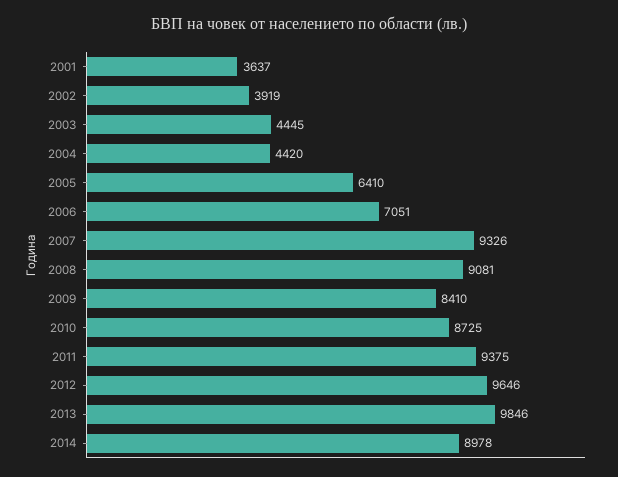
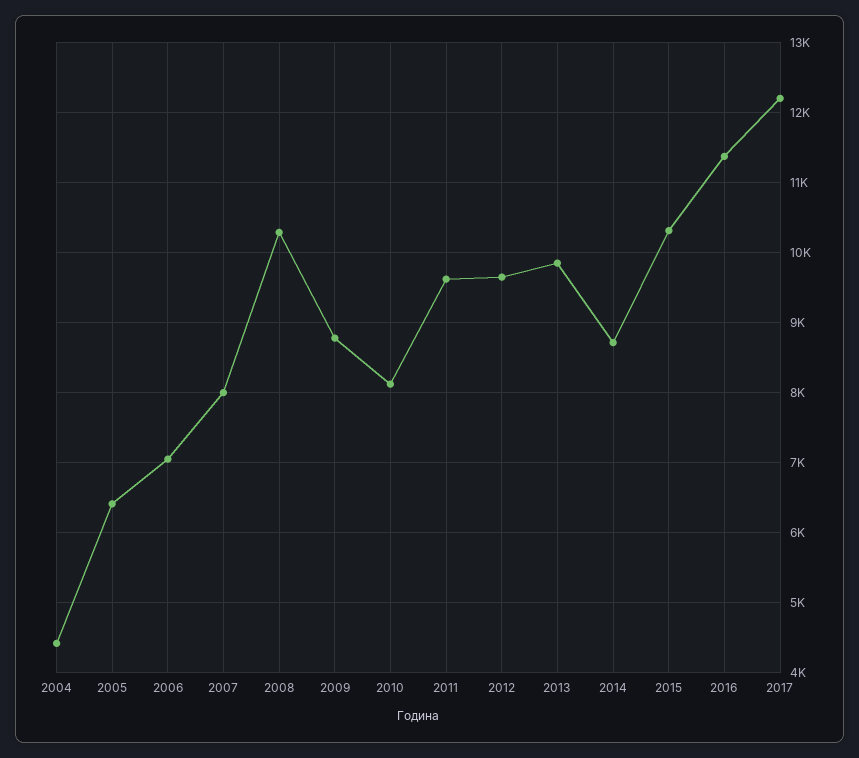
2001: 3637 -> none
2002: 3919 -> none
2003: 4445 -> none
2007: 9326 -> 8000
2008: 9081 -> 10300
2009: 8410 -> 8800
2010: 8725 -> 8100
2011: 9375 -> 9600
2014: 8978 -> 8700
2015: none -> 10300
2016: none -> 11400
2017: none -> 12200

